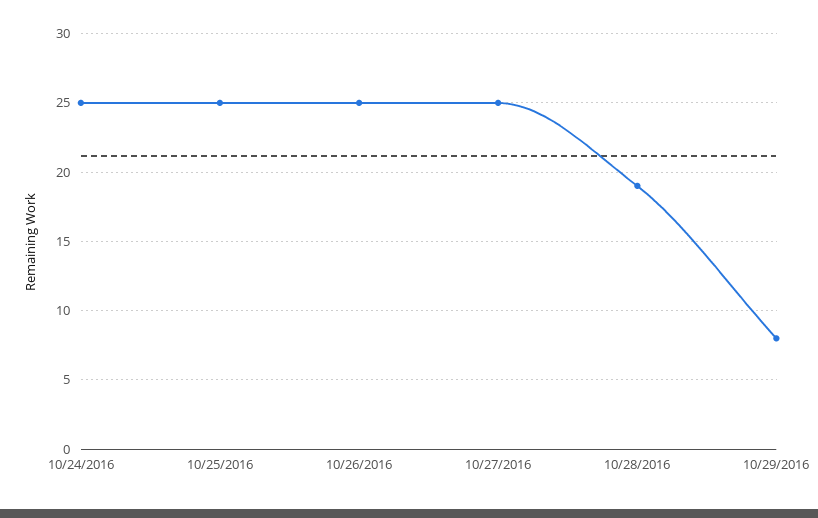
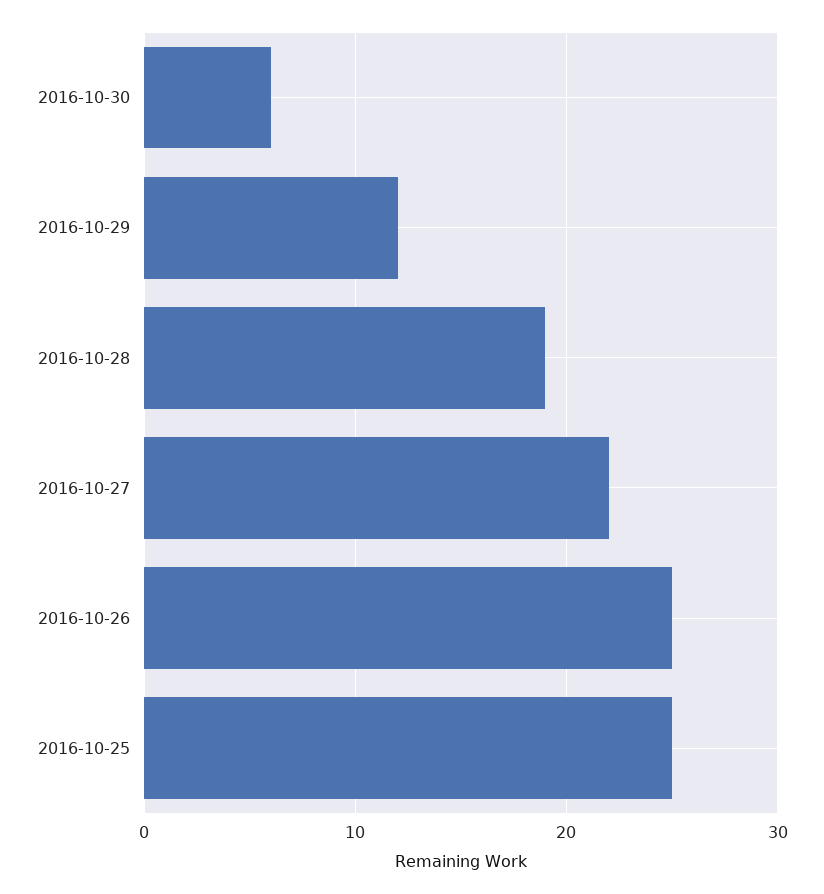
10/24/2016: 25 -> none
10/27/2016: 25 -> 22
10/29/2016: 8 -> 12
2016-10-30: none -> 6

